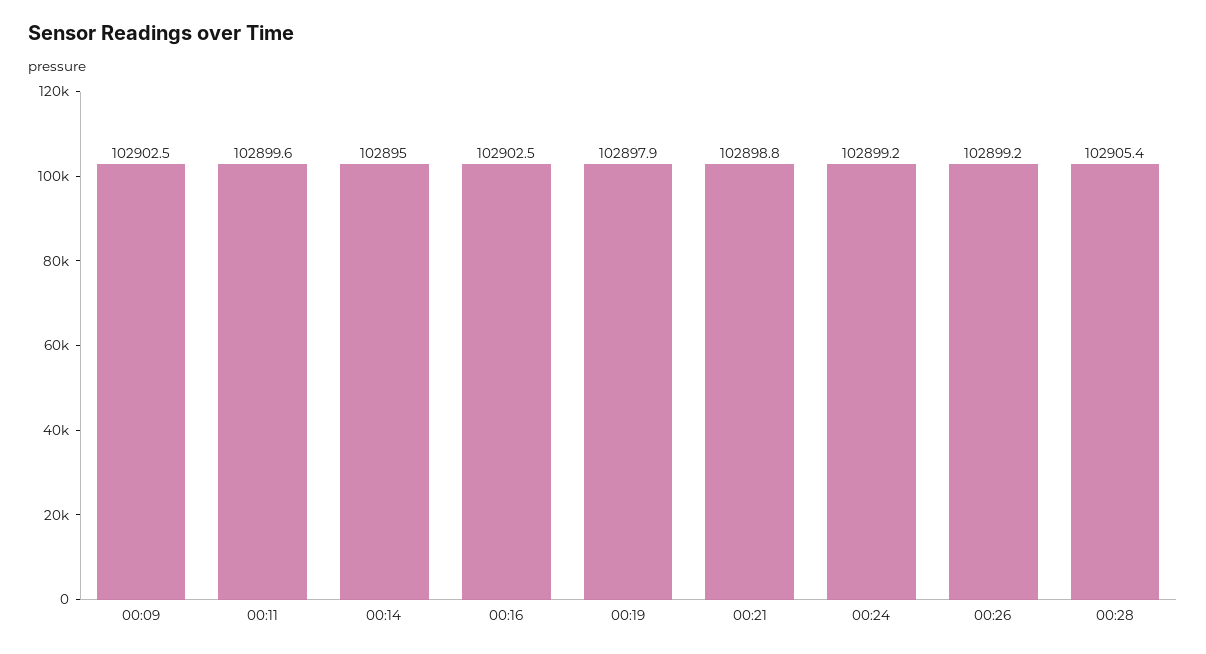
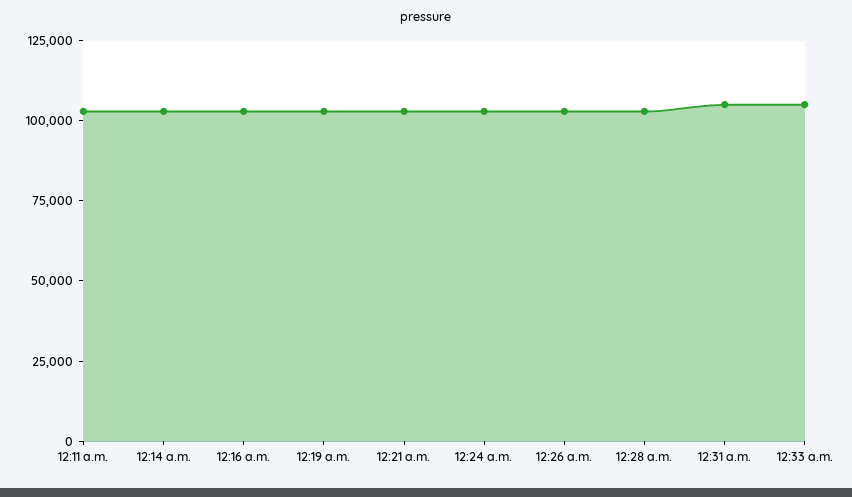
00:09: 102902.5 -> none
12:31 a.m.: none -> 105000
12:33 a.m.: none -> 105000

